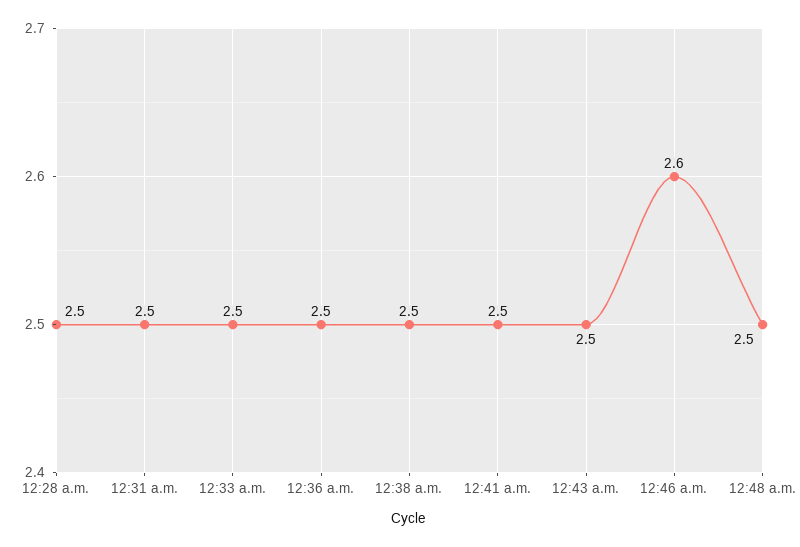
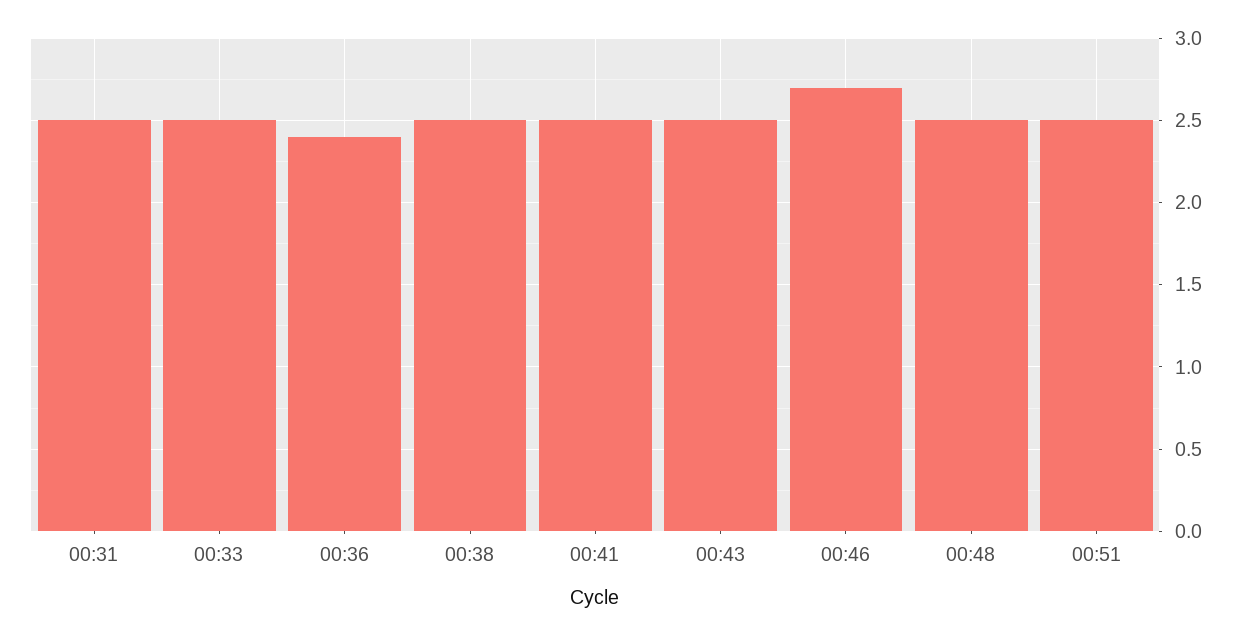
12:28 a.m.: 2.5 -> none
12:36 a.m.: 2.5 -> 2.4
12:46 a.m.: 2.6 -> 2.7
00:51: none -> 2.5

